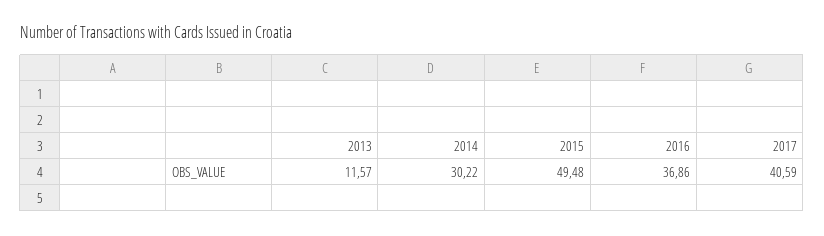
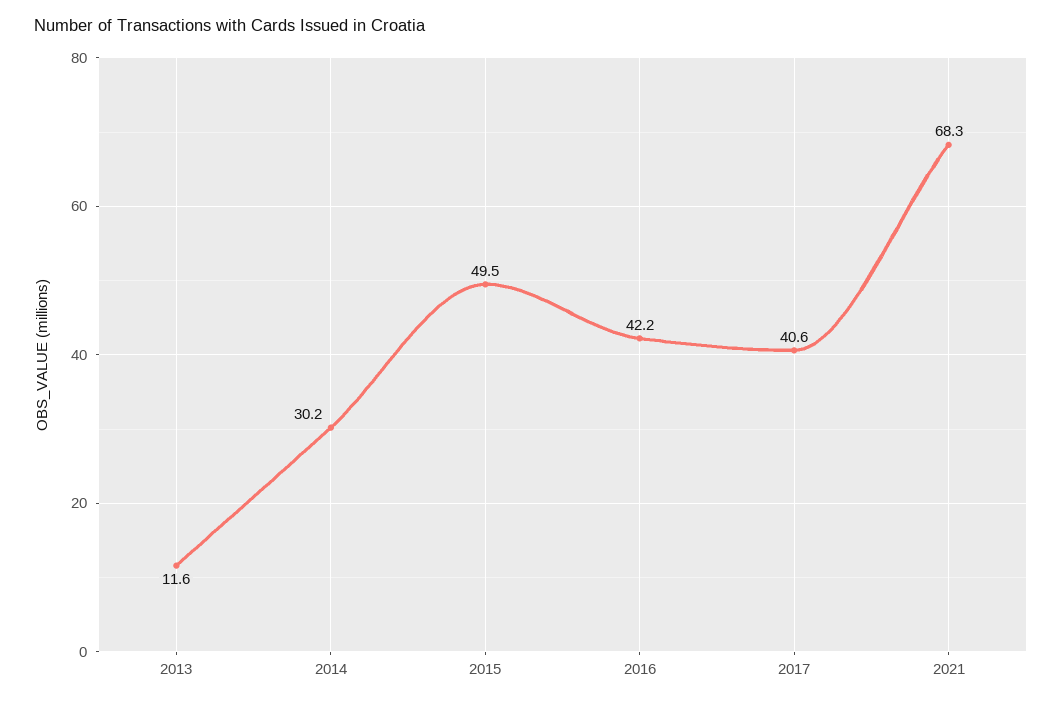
2016: 36.86 -> 42.2
2021: none -> 68.3

